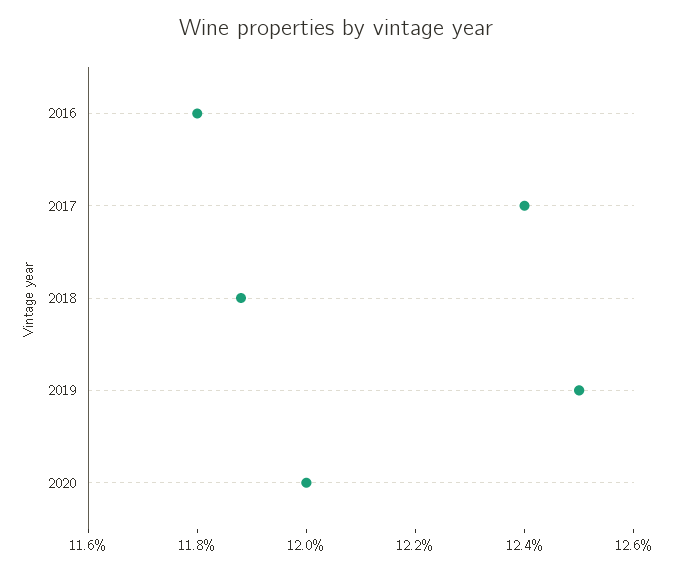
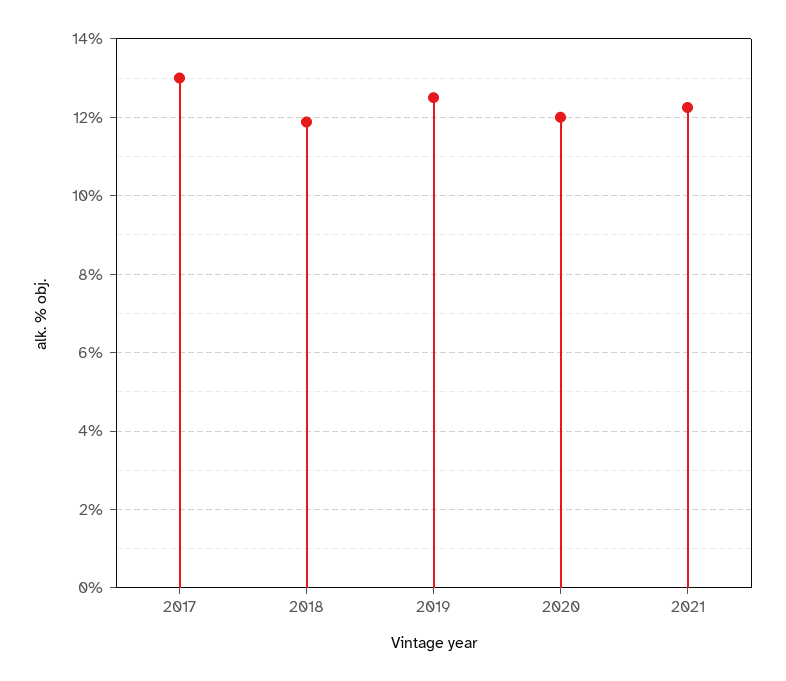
2016: 11.8 -> none
2017: 12.4 -> 13
2021: none -> 12.2

